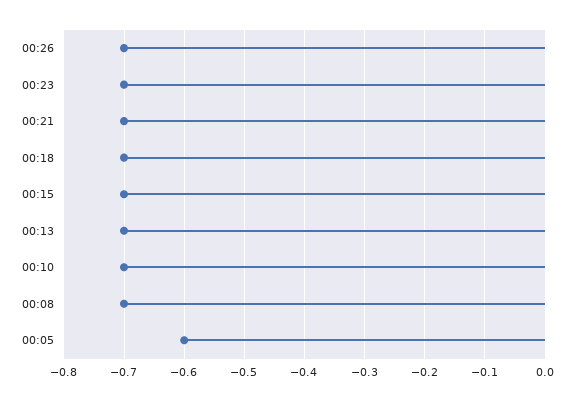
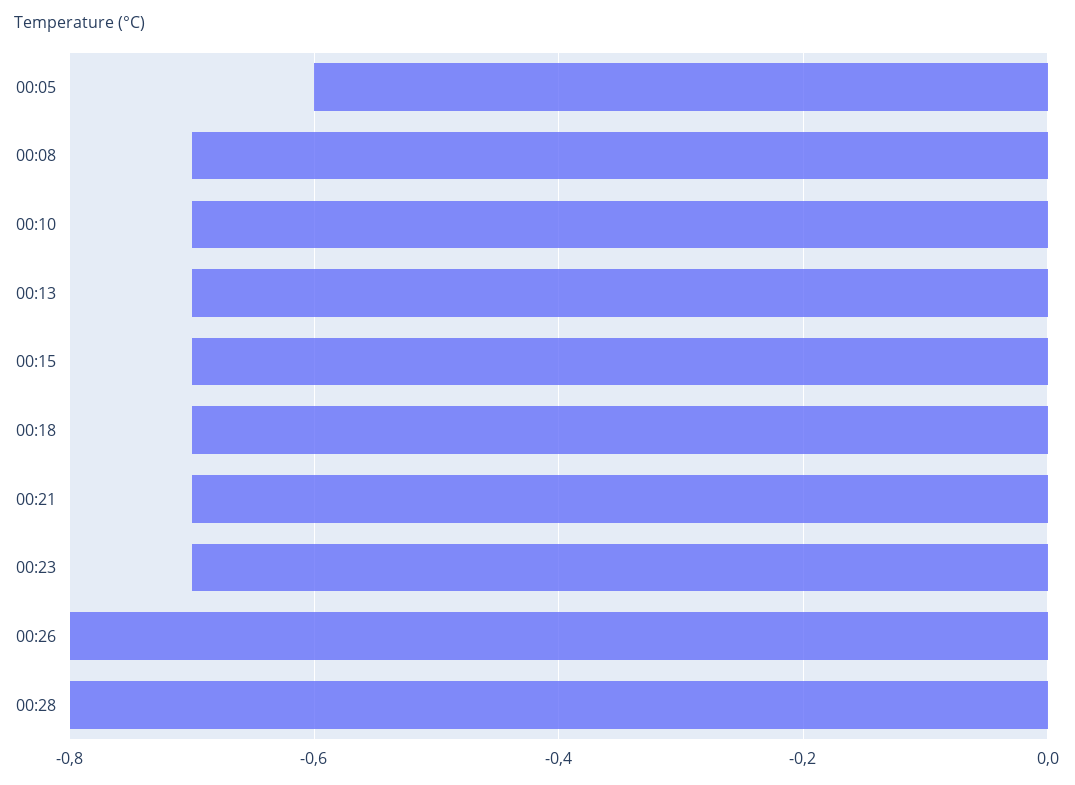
00:26: -0.7 -> -0.8
00:28: none -> -0.8

